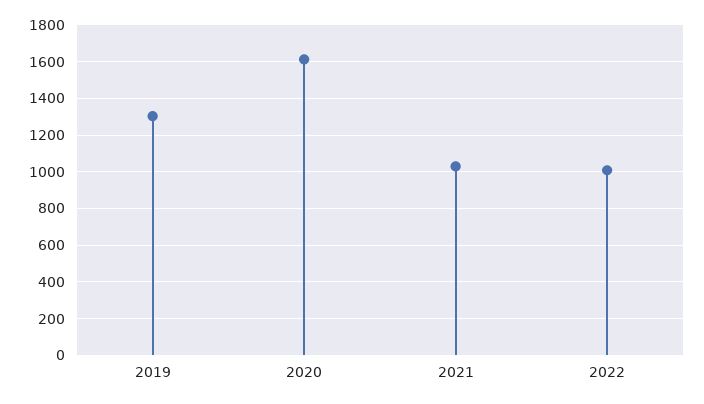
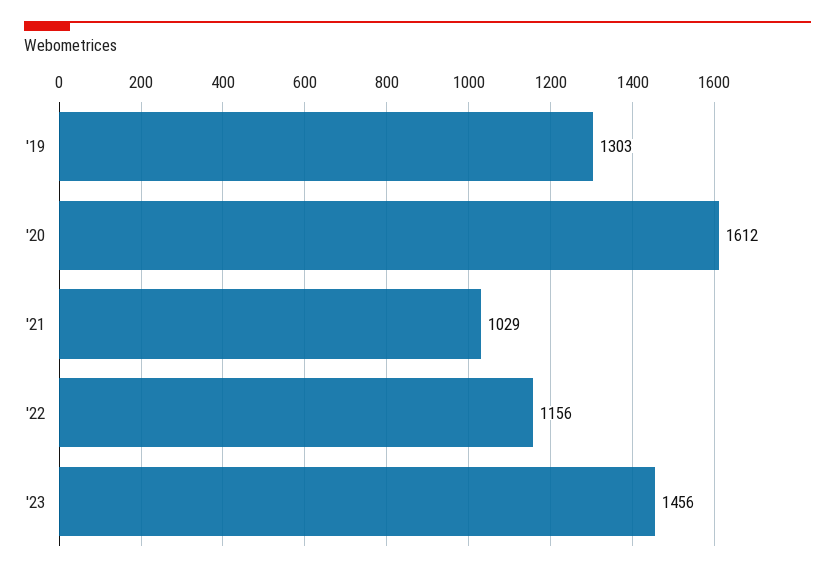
2022: 1000 -> 1156
'23: none -> 1456

